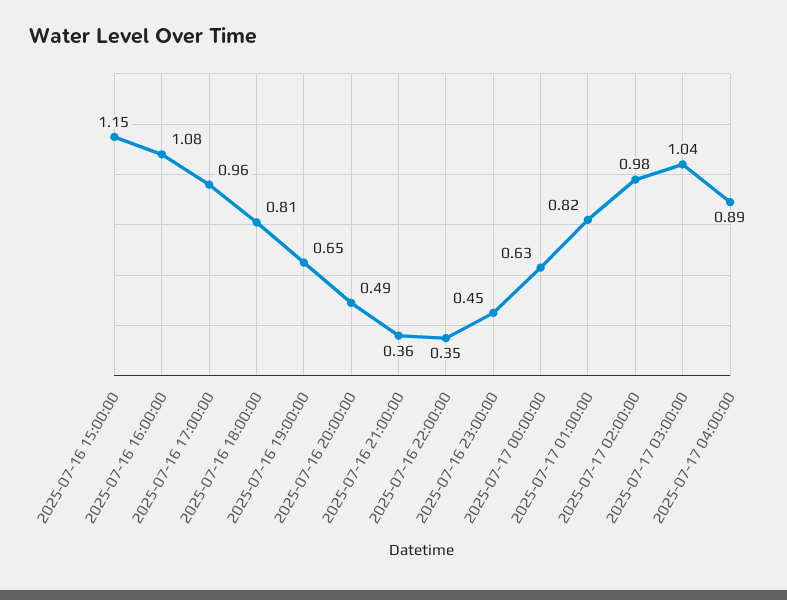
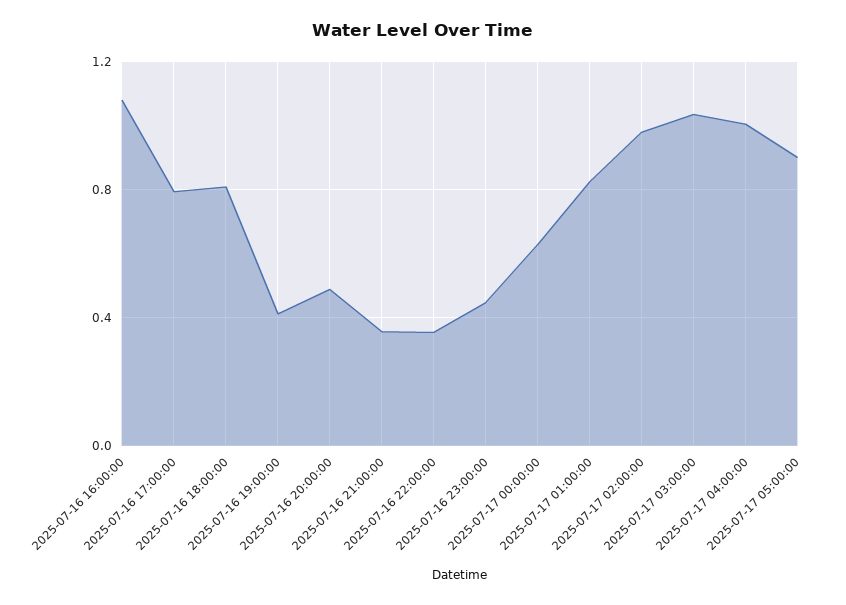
2025-07-16 15:00:00: 1.15 -> none
2025-07-16 17:00:00: 0.96 -> 0.8
2025-07-16 19:00:00: 0.65 -> 0.4
2025-07-17 04:00:00: 0.89 -> 1
2025-07-17 05:00:00: none -> 0.9

